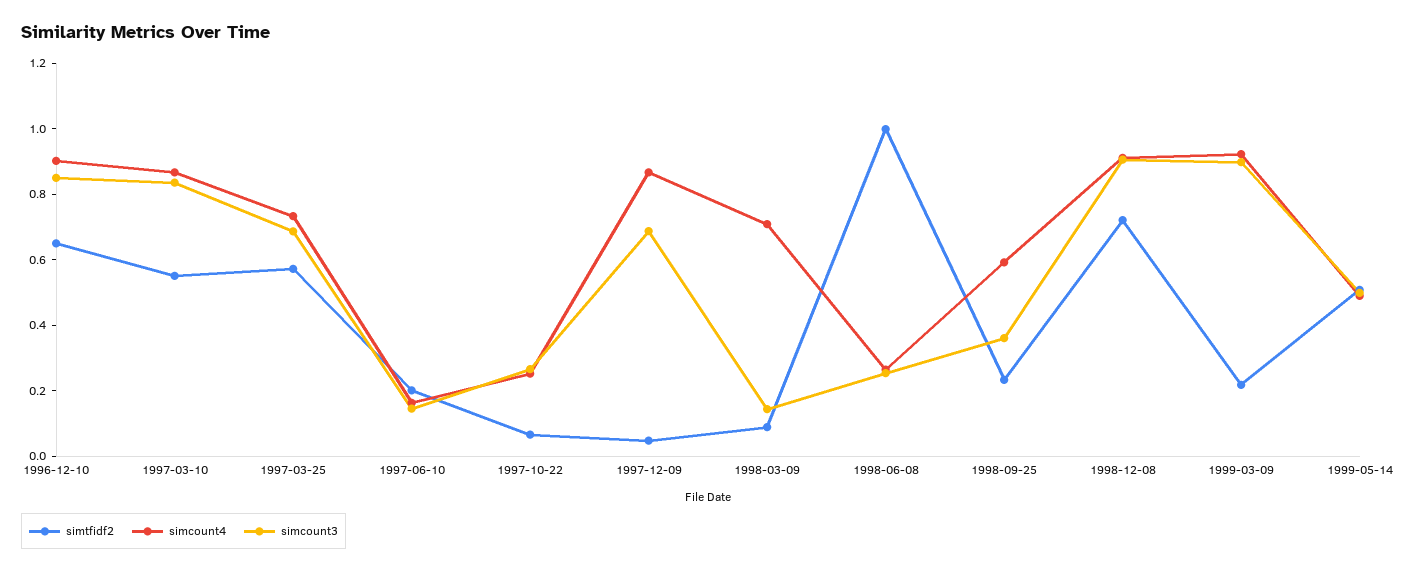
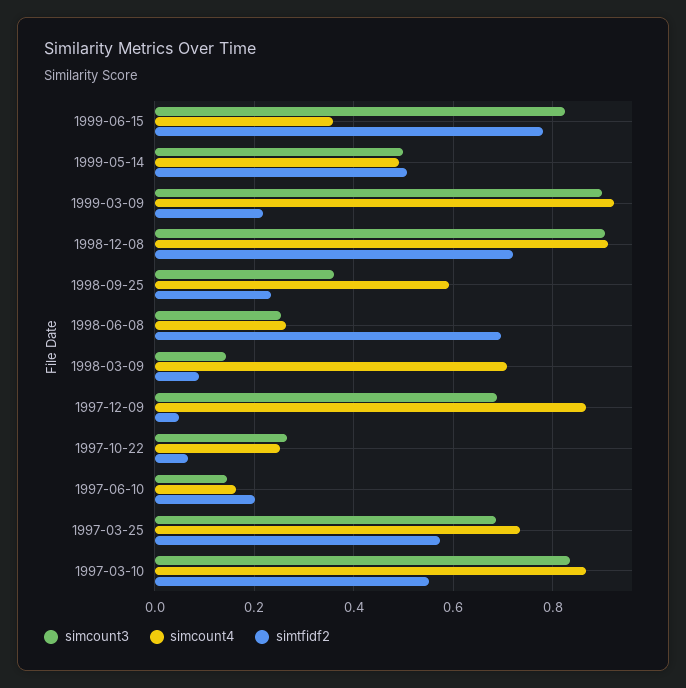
simtfidf2, 1996-12-10: 0.65 -> none
simcount4, 1996-12-10: 0.9 -> none
simcount3, 1996-12-10: 0.85 -> none
simtfidf2, 1998-06-08: 1 -> 0.7
simcount3, 1999-06-15: none -> 0.82
simcount4, 1999-06-15: none -> 0.36
simtfidf2, 1999-06-15: none -> 0.78

